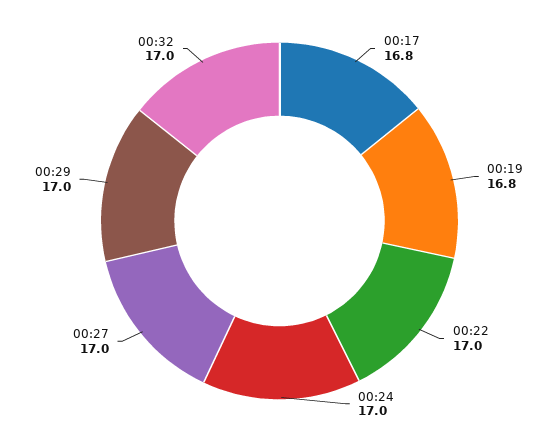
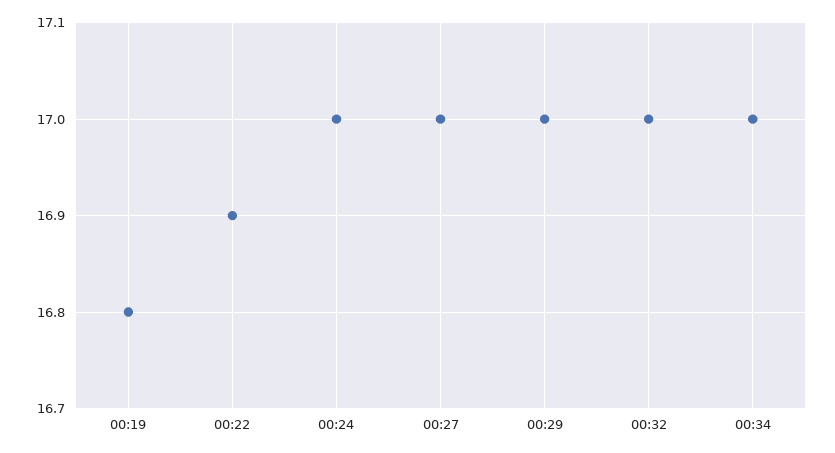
00:17: 16.8 -> none
00:22: 17 -> 16.9
00:34: none -> 17

